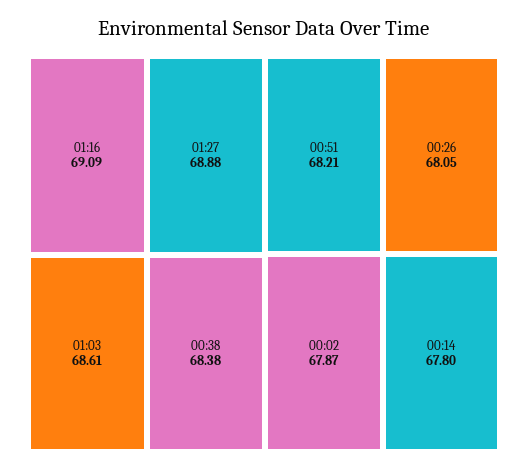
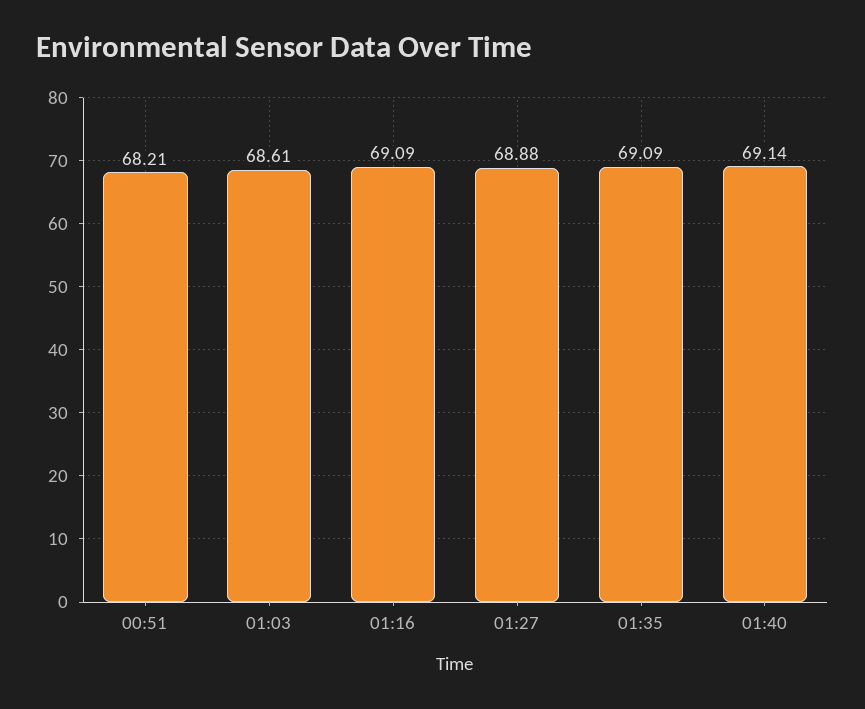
00:38: 68.38 -> none
00:26: 68.05 -> none
00:02: 67.87 -> none
00:14: 67.8 -> none
01:35: none -> 69.09
01:40: none -> 69.14

